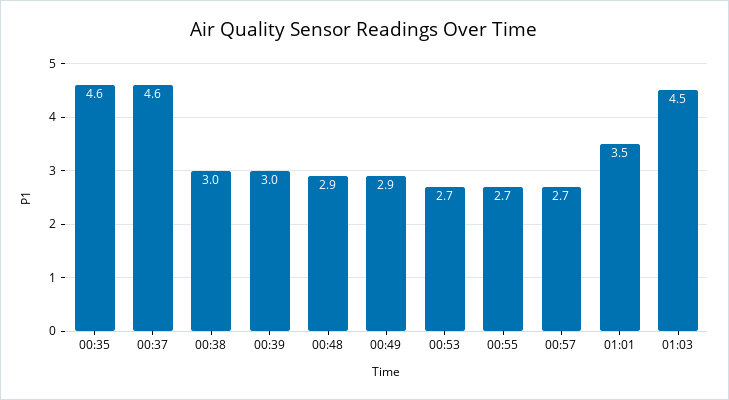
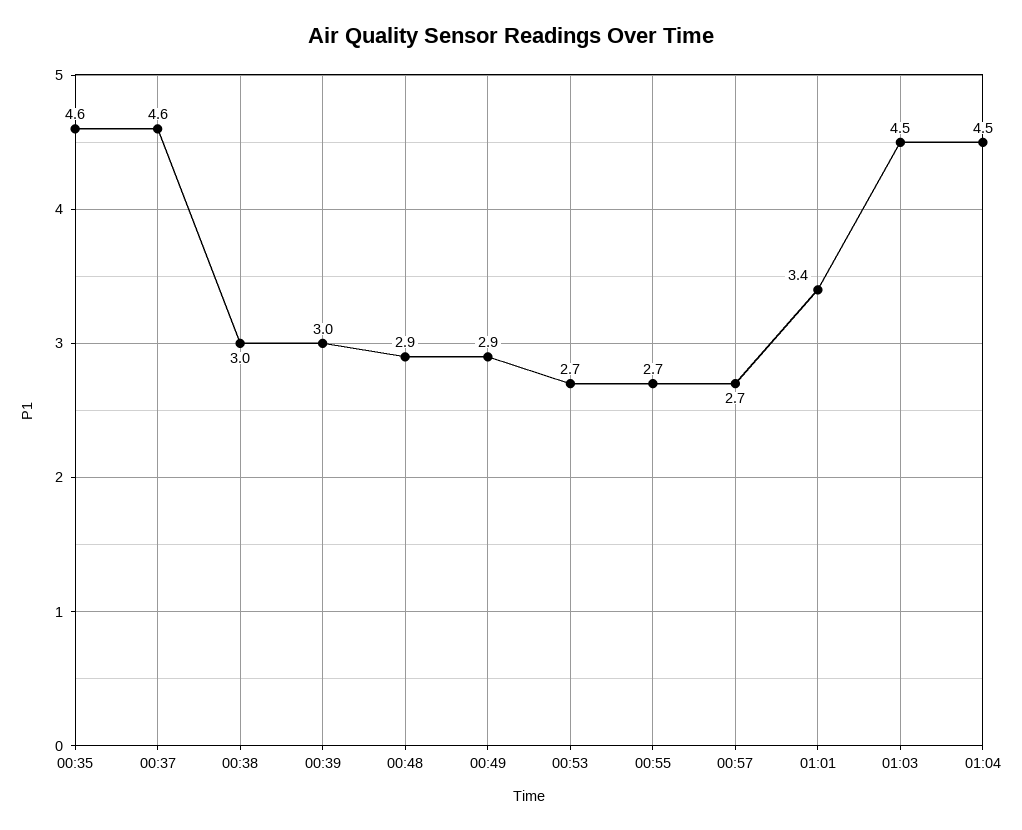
01:01: 3.5 -> 3.4
01:04: none -> 4.5

